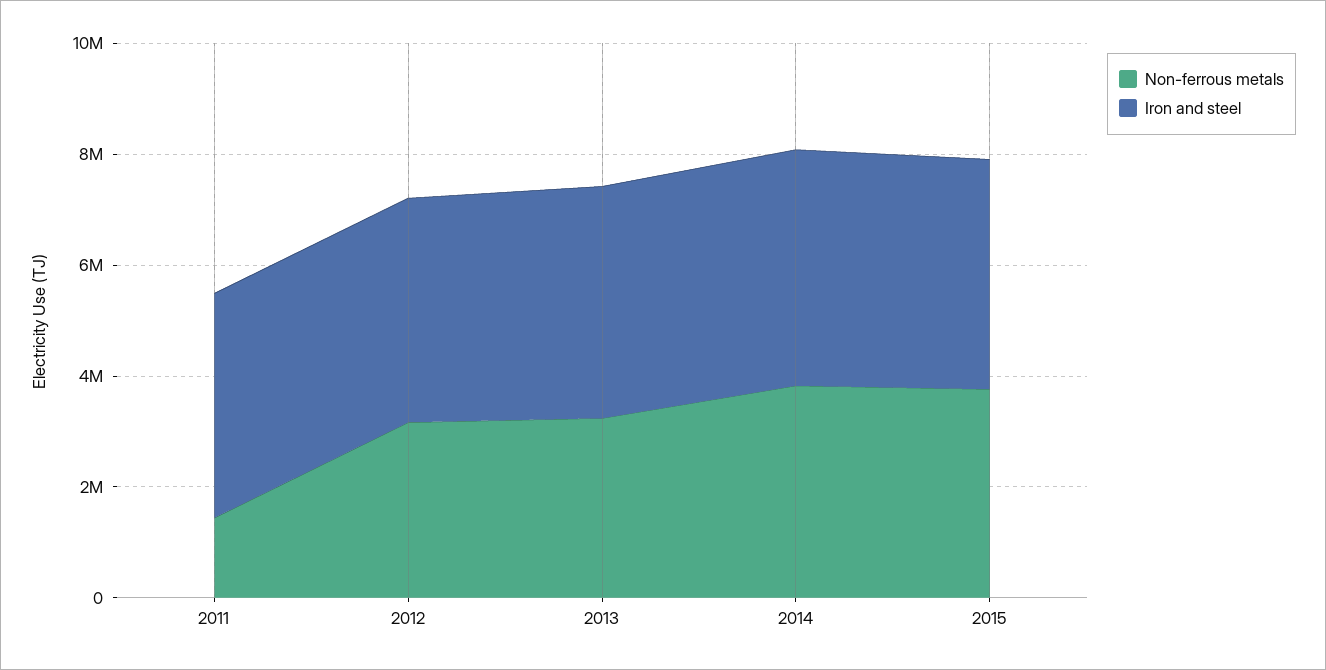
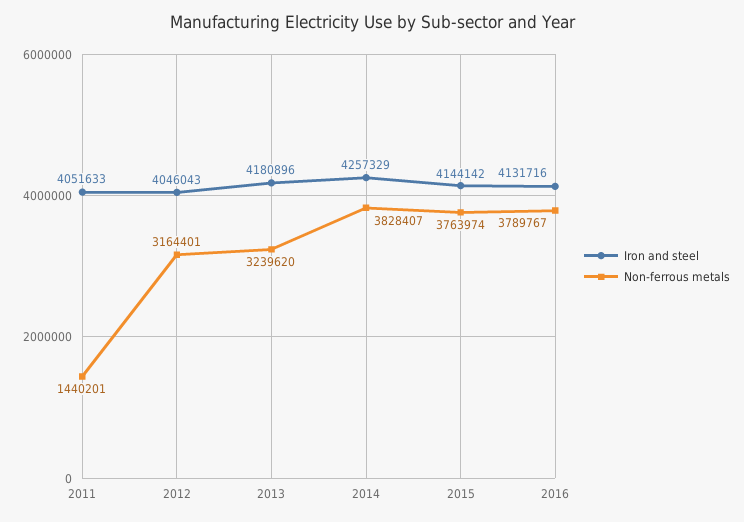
Iron and steel, 2016: none -> 4131716
Non-ferrous metals, 2016: none -> 3789767

